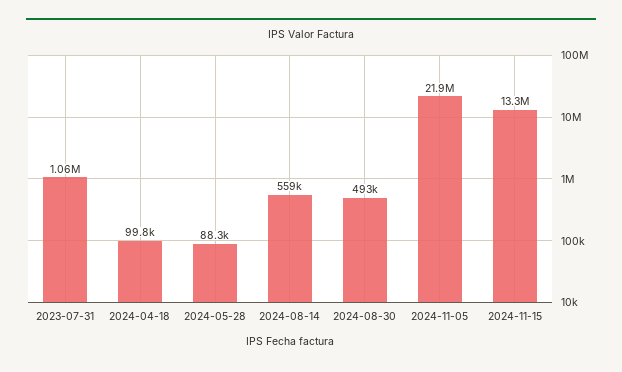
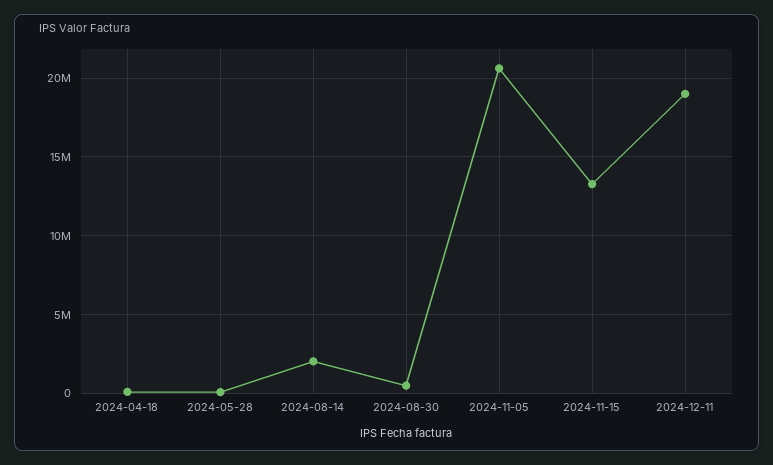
2023-07-31: 1060000 -> none
2024-08-14: 559000 -> 2000000
2024-11-05: 21900000 -> 20500000
2024-12-11: none -> 19000000

